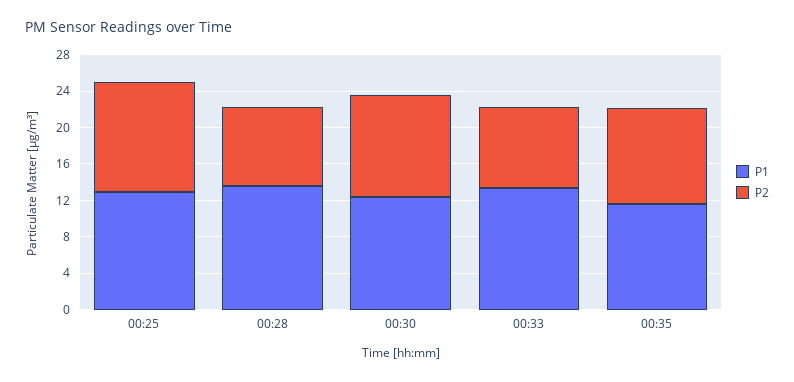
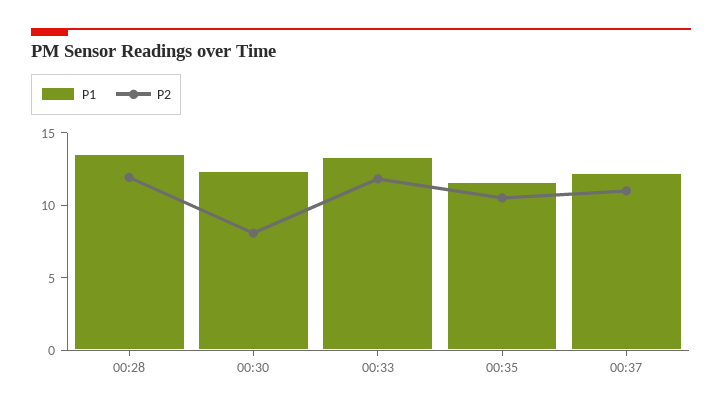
P1, 00:25: 13 -> none
P2, 00:25: 12 -> none
P2, 00:28: 9 -> 12
P2, 00:30: 11 -> 8
P2, 00:33: 9 -> 12
P1, 00:37: none -> 12
P2, 00:37: none -> 11

